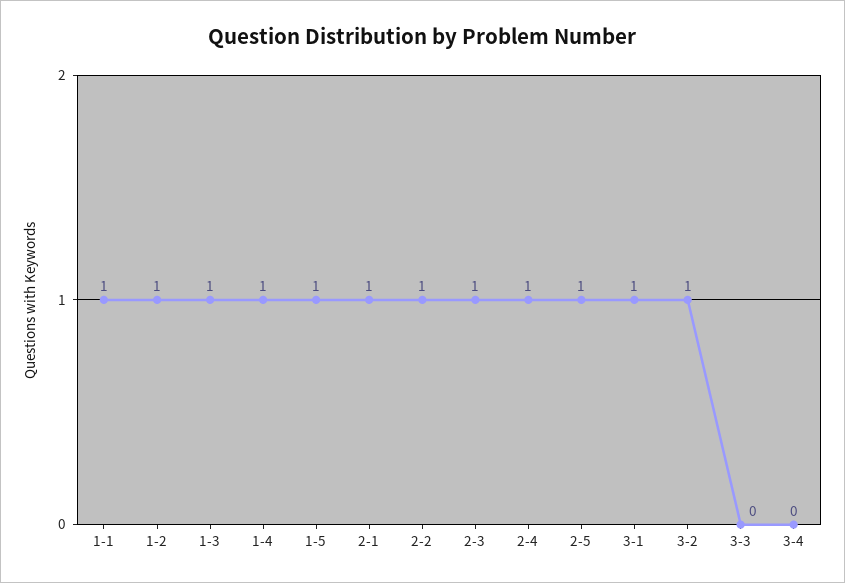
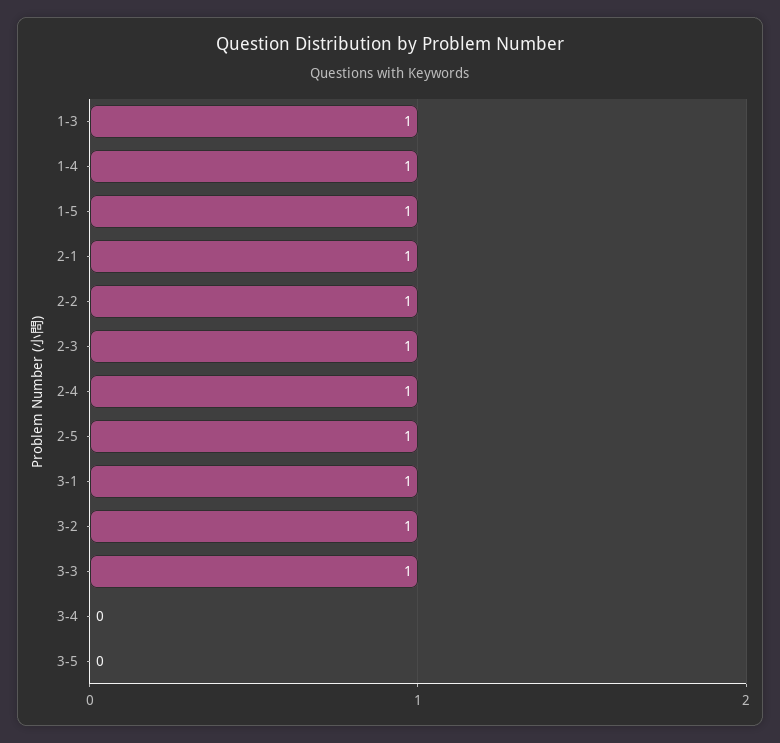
1-1: 1 -> none
1-2: 1 -> none
3-3: 0 -> 1
3-5: none -> 0

